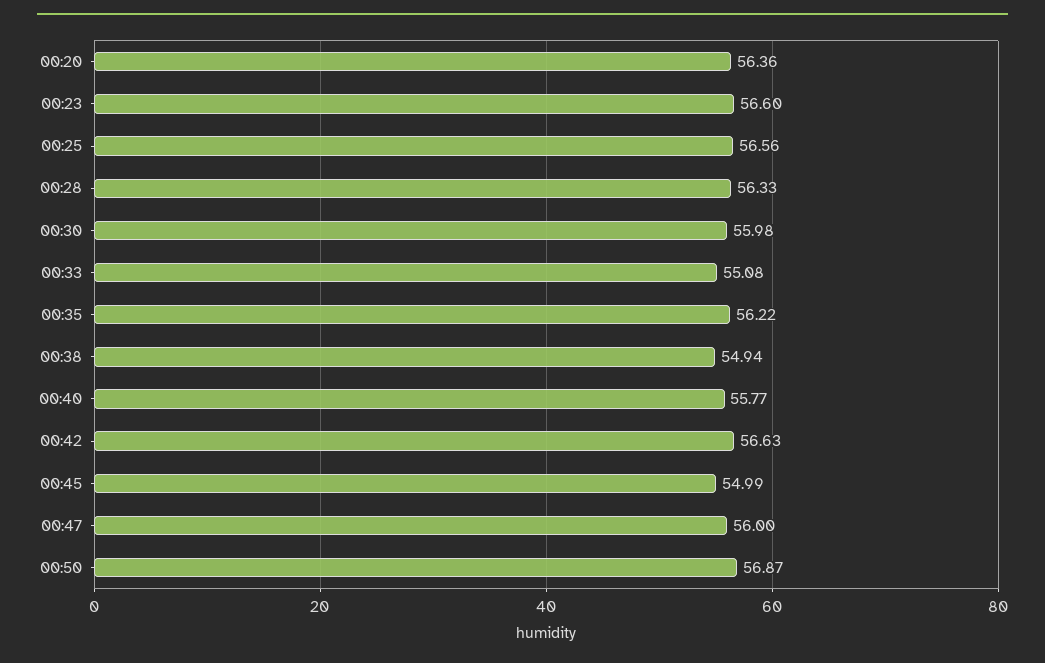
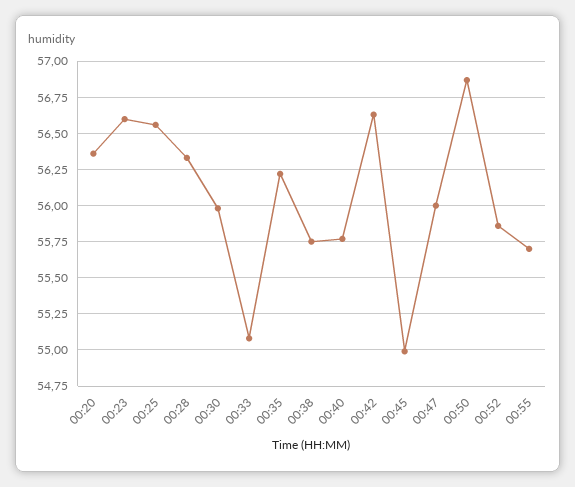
00:38: 54.94 -> 55.75
00:52: none -> 55.85
00:55: none -> 55.7

